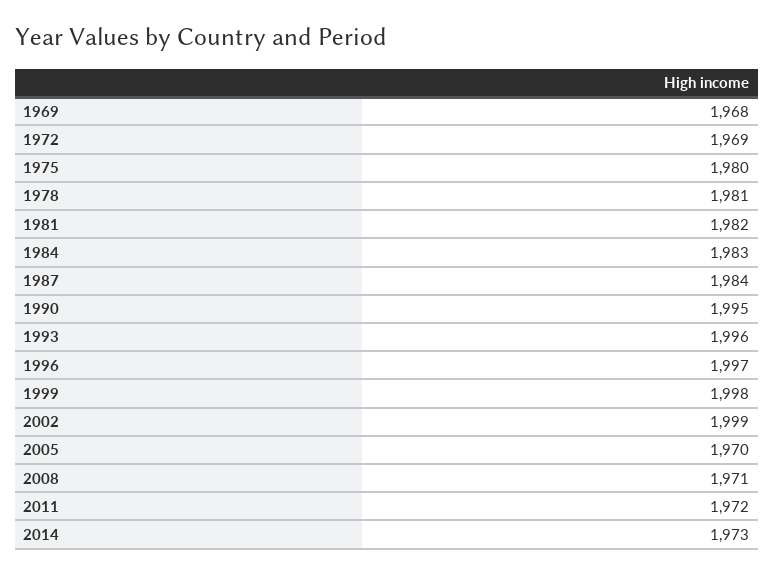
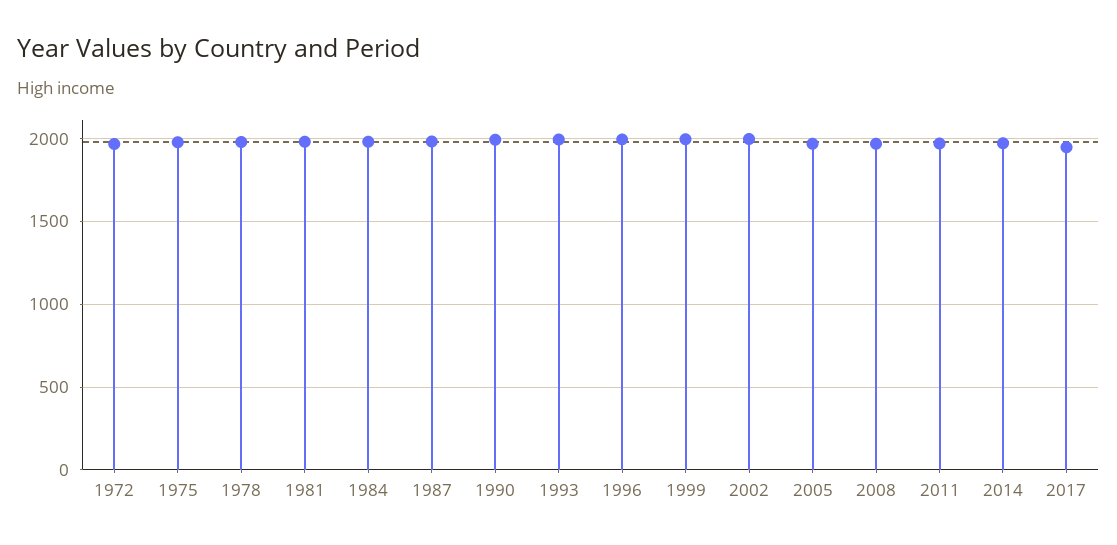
1969: 1968 -> none
2017: none -> 1950

